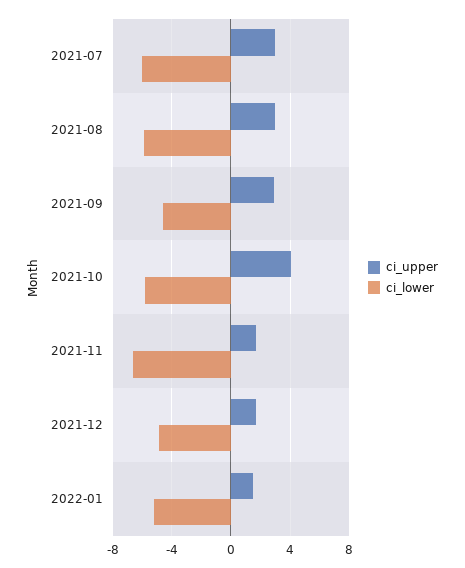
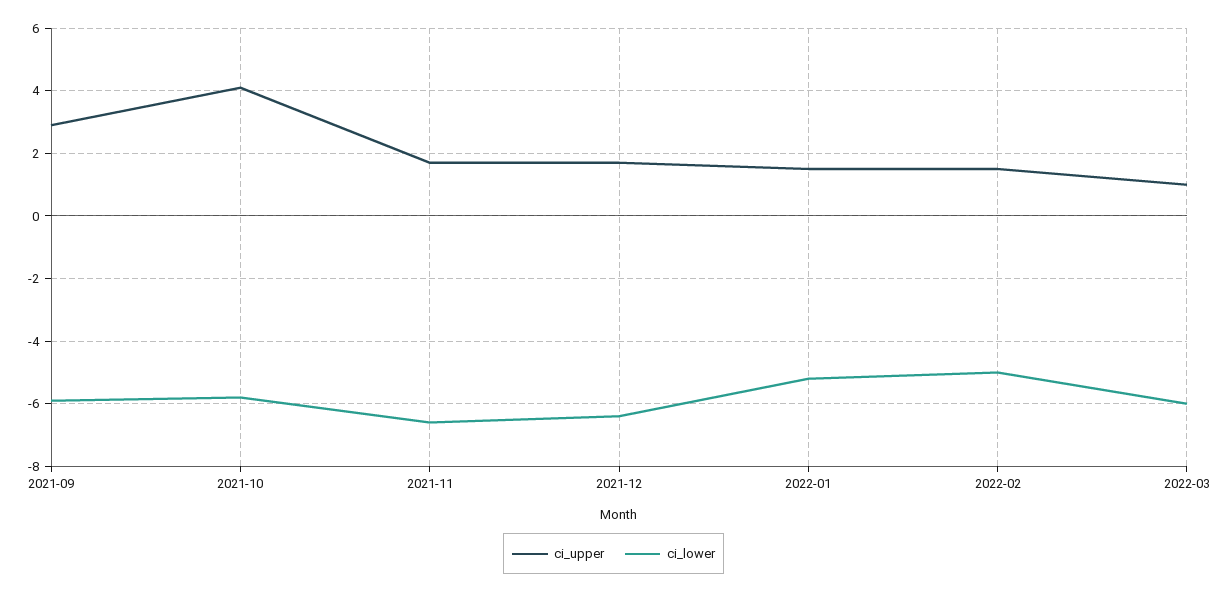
ci_upper, 2021-07: 3 -> none
ci_lower, 2021-07: -6 -> none
ci_upper, 2021-08: 3 -> none
ci_lower, 2021-08: -6 -> none
ci_lower, 2021-09: -4.5 -> -6
ci_lower, 2021-12: -5 -> -6.5
ci_upper, 2022-02: none -> 1.5
ci_lower, 2022-02: none -> -5
ci_upper, 2022-03: none -> 1
ci_lower, 2022-03: none -> -6

